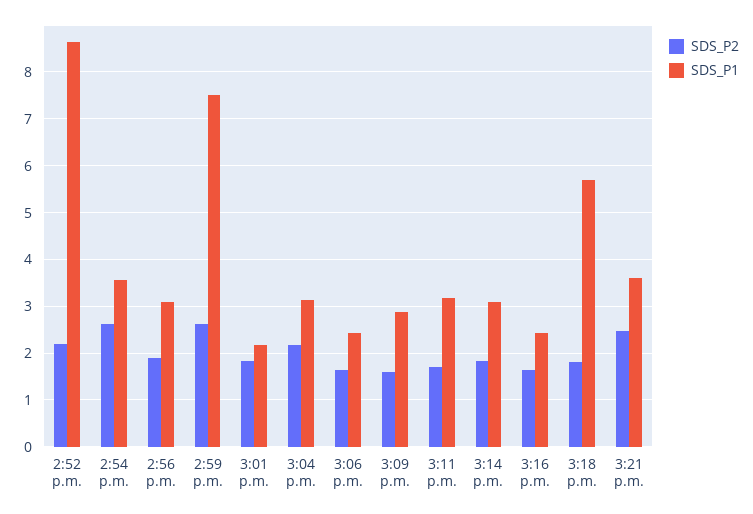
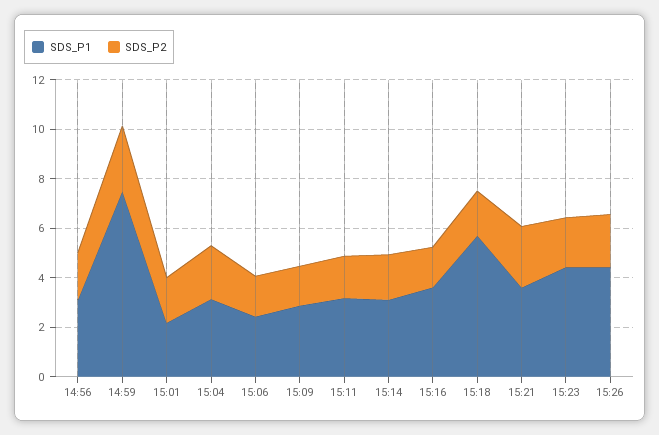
SDS_P2, 2:52 p.m.: 2.2 -> none
SDS_P1, 2:52 p.m.: 8.6 -> none
SDS_P2, 2:54 p.m.: 2.6 -> none
SDS_P1, 2:54 p.m.: 3.6 -> none
SDS_P1, 3:16 p.m.: 2.4 -> 3.5
SDS_P1, 15:23: none -> 4.5
SDS_P2, 15:23: none -> 2
SDS_P1, 15:26: none -> 4.5
SDS_P2, 15:26: none -> 2

